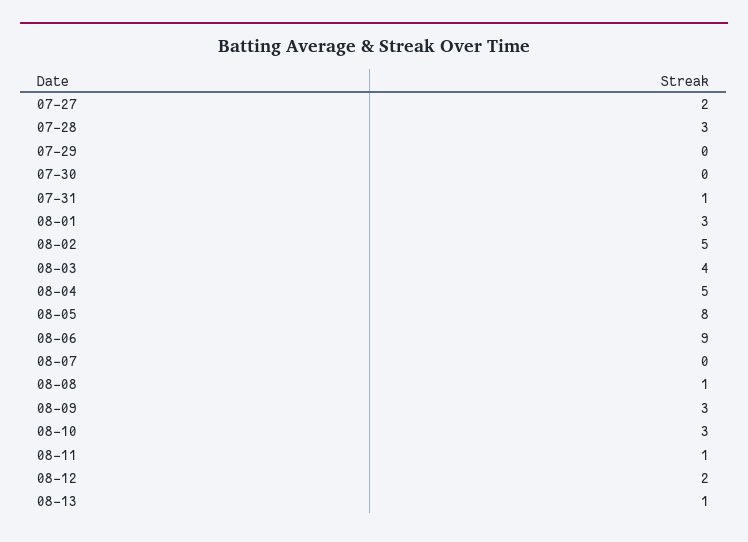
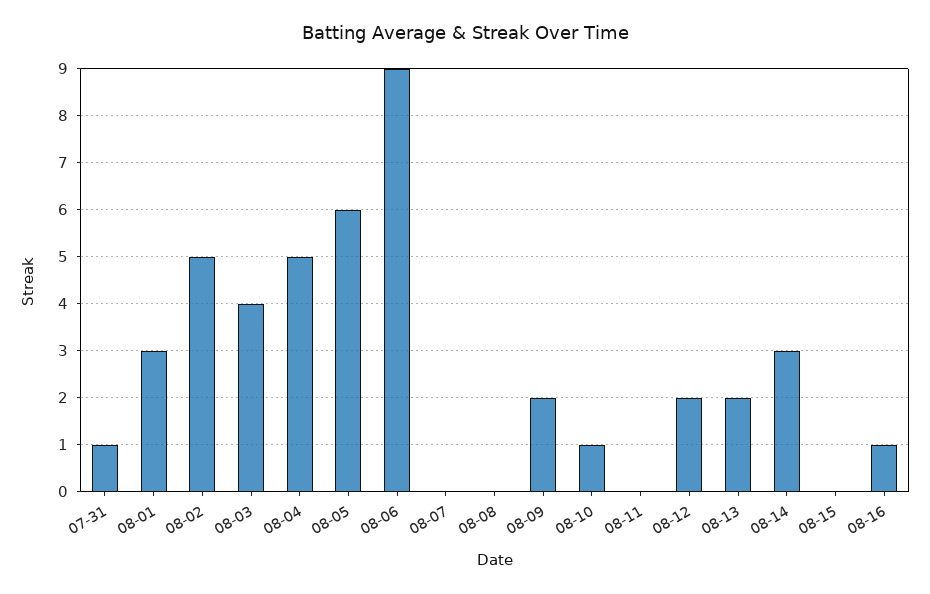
07-27: 2 -> none
07-28: 3 -> none
07-29: 0 -> none
07-30: 0 -> none
08-05: 8 -> 6
08-08: 1 -> 0
08-09: 3 -> 2
08-10: 3 -> 1
08-11: 1 -> 0
08-13: 1 -> 2
08-14: none -> 3
08-15: none -> 0
08-16: none -> 1

